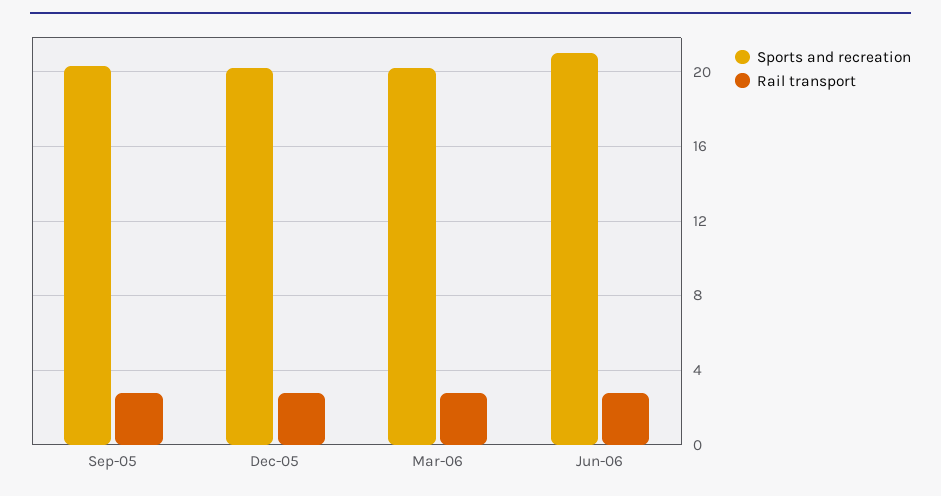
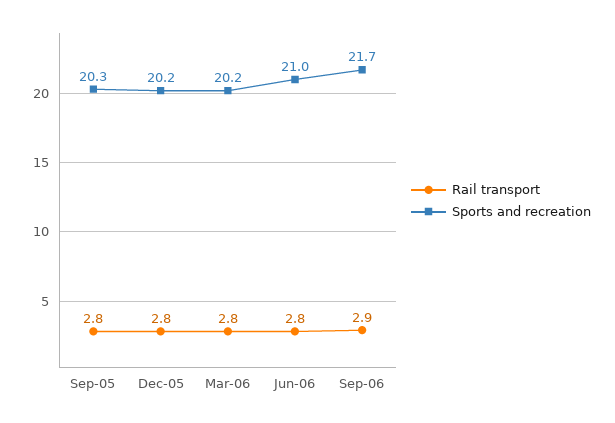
Rail transport, Sep-06: none -> 2.9
Sports and recreation, Sep-06: none -> 21.7

